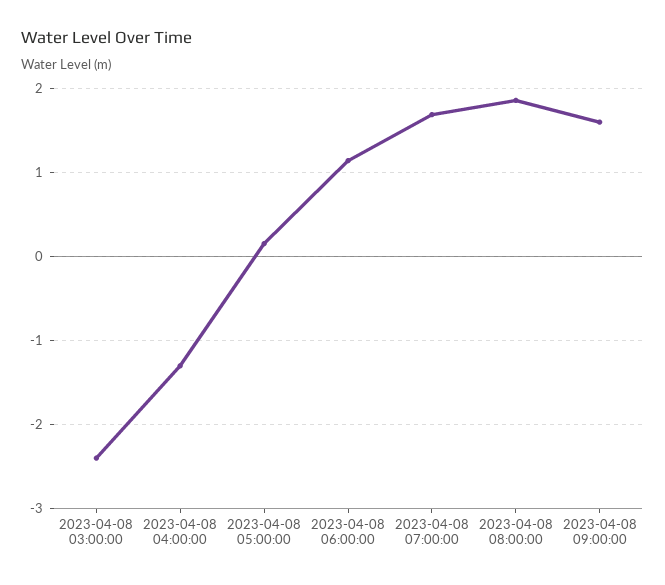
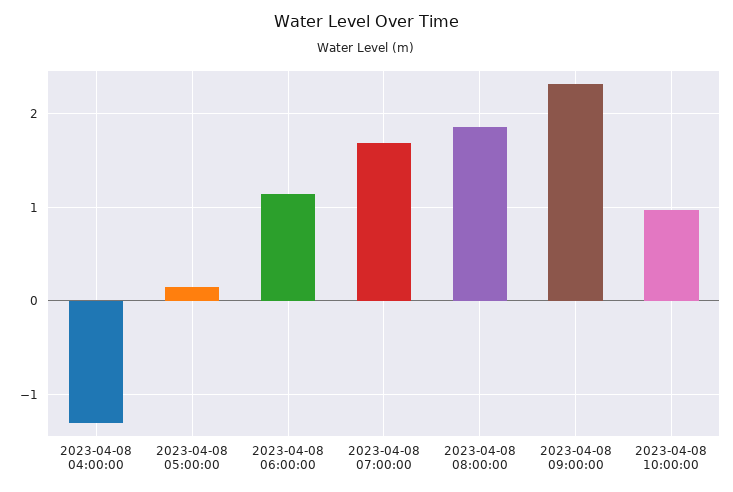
2023-04-08 03:00:00: -2.4 -> none
2023-04-08 09:00:00: 1.6 -> 2.3
2023-04-08 10:00:00: none -> 1

